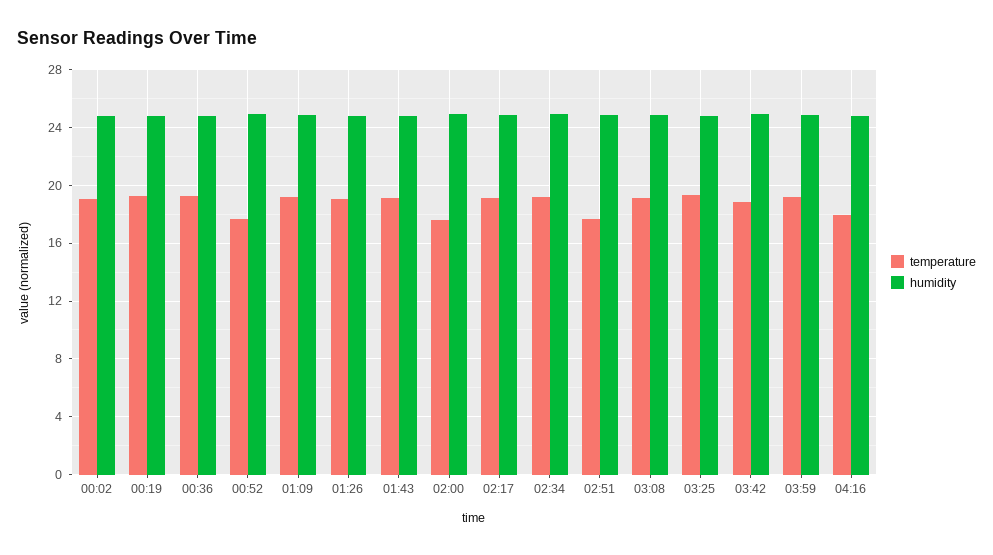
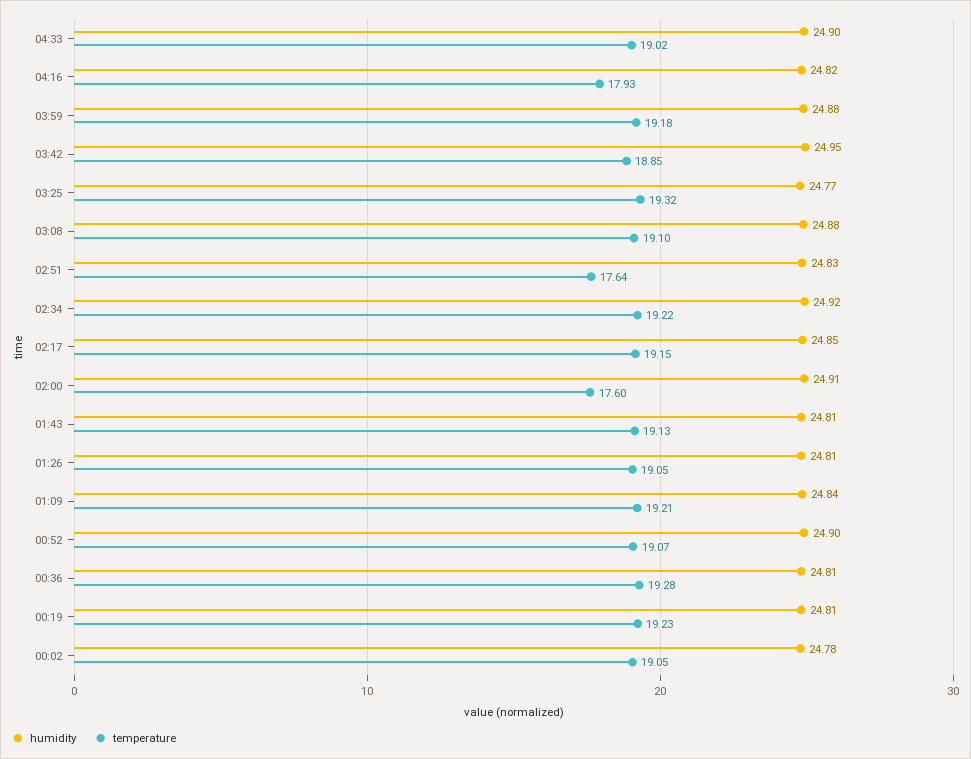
temperature, 00:52: 17.5 -> 19.07
humidity, 04:33: none -> 24.9
temperature, 04:33: none -> 19.02

